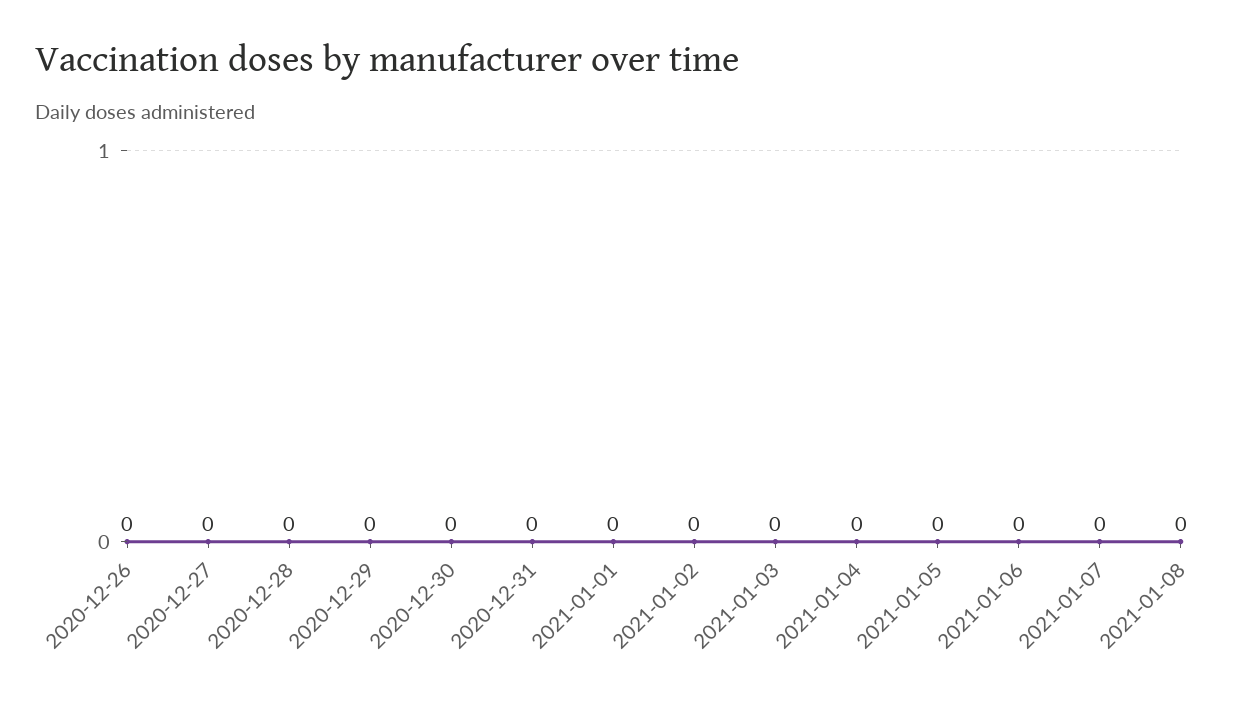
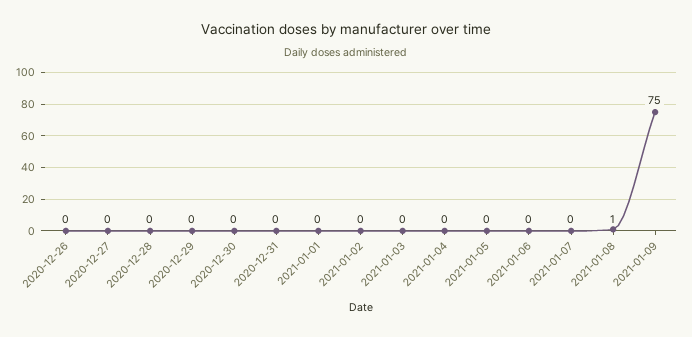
2021-01-08: 0 -> 1
2021-01-09: none -> 75

